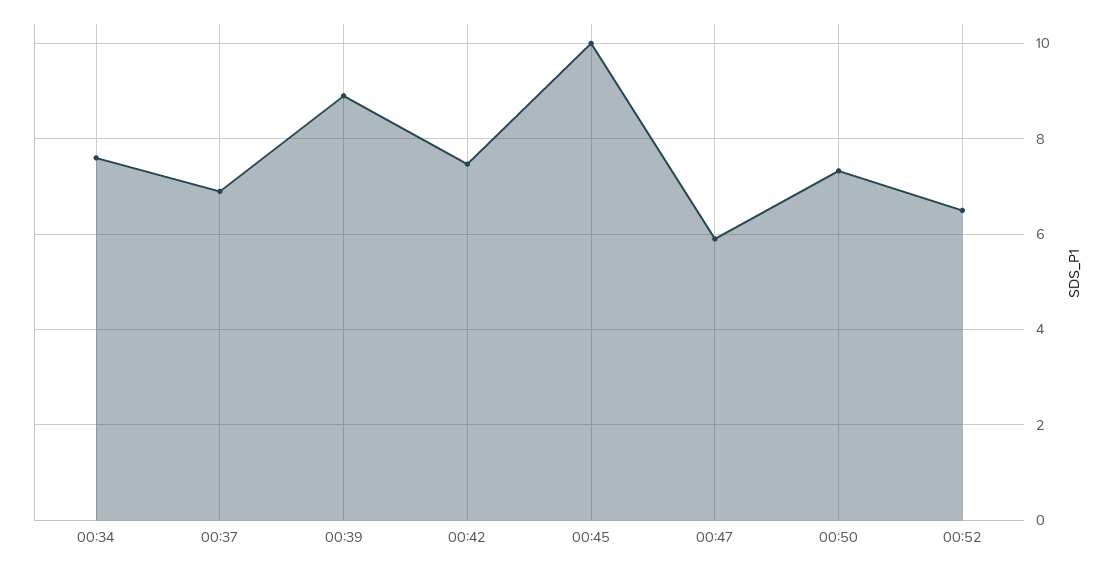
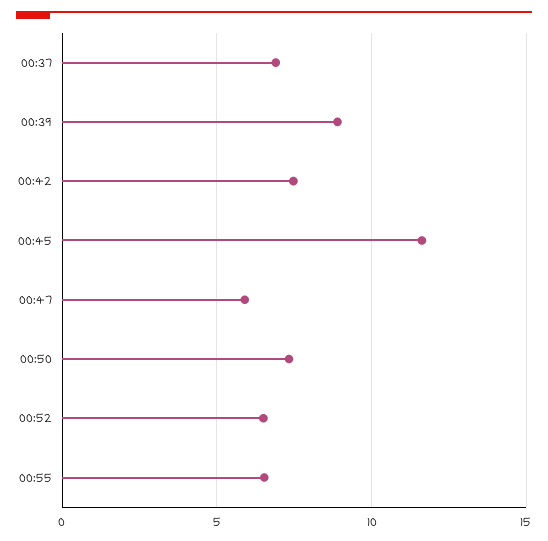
00:34: 7.6 -> none
00:45: 10 -> 11.5
00:55: none -> 6.5

